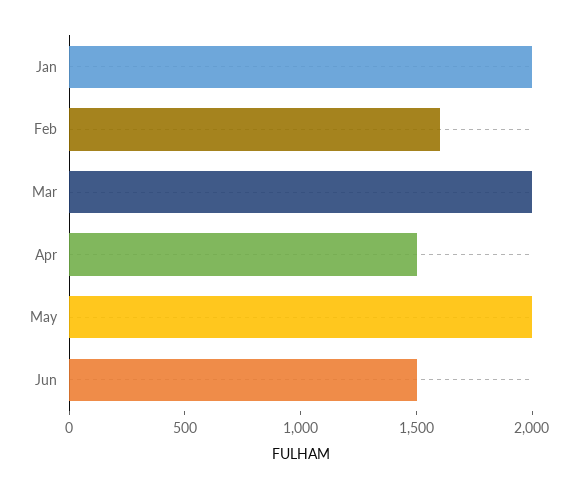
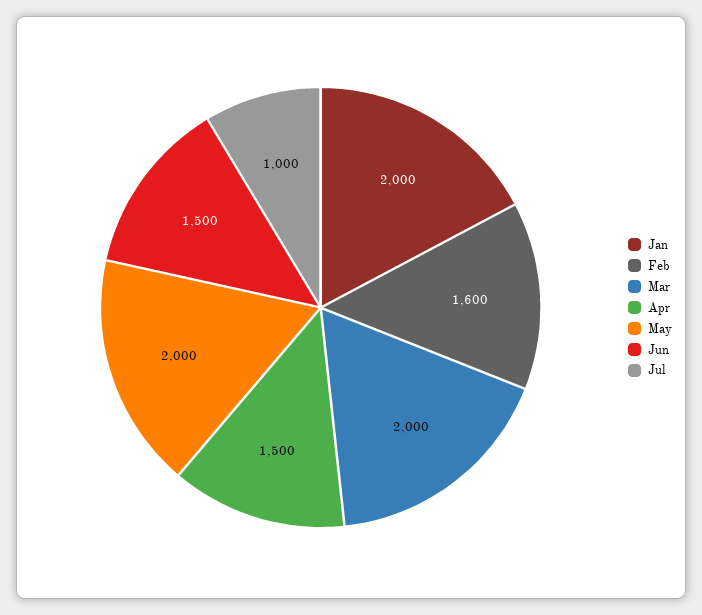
Jul: none -> 1000

